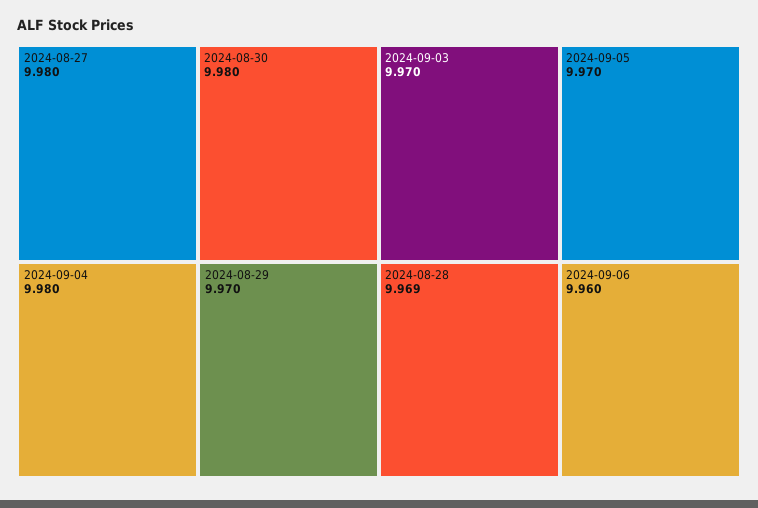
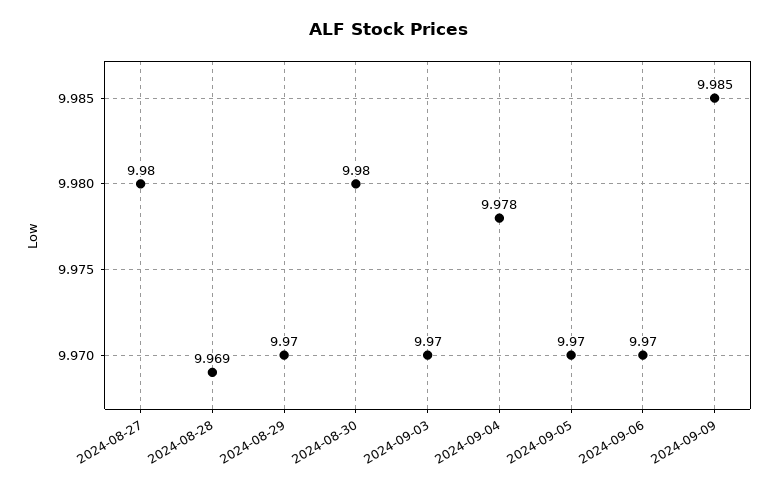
2024-09-04: 9.98 -> 9.978
2024-09-06: 9.96 -> 9.97
2024-09-09: none -> 9.985

